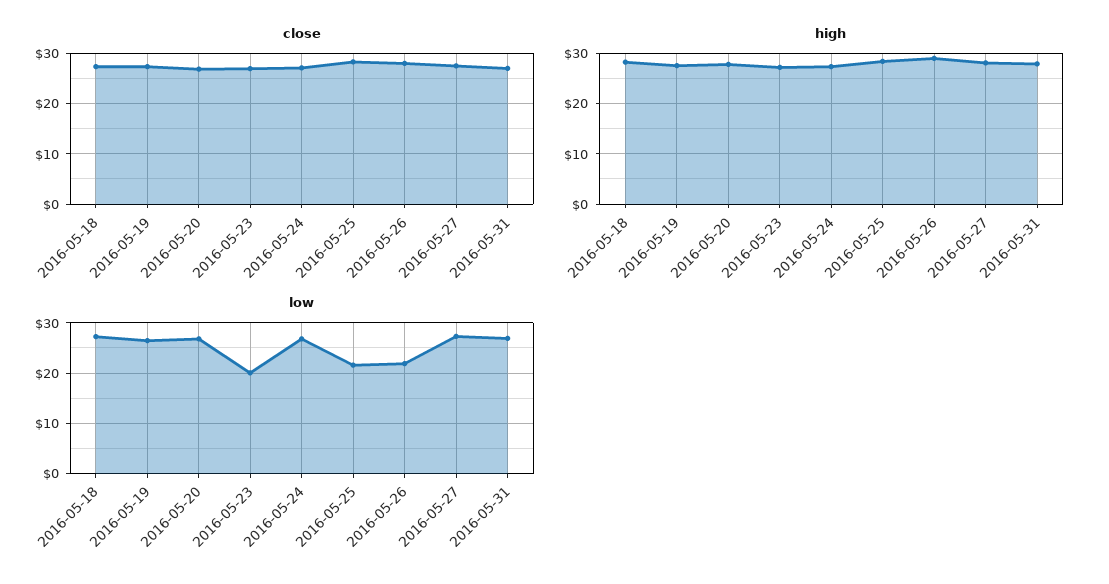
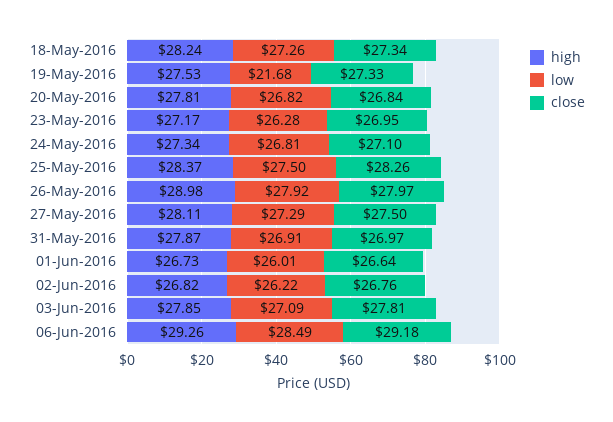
low, 2016-05-19: 26 -> 21.68
low, 2016-05-23: 20 -> 26.28
low, 2016-05-25: 22 -> 27.5
low, 2016-05-26: 22 -> 27.92
high, 01-Jun-2016: none -> 26.73
low, 01-Jun-2016: none -> 26.01
close, 01-Jun-2016: none -> 26.64
high, 02-Jun-2016: none -> 26.82
low, 02-Jun-2016: none -> 26.22
close, 02-Jun-2016: none -> 26.76
high, 03-Jun-2016: none -> 27.85
low, 03-Jun-2016: none -> 27.09
close, 03-Jun-2016: none -> 27.81
high, 06-Jun-2016: none -> 29.26
low, 06-Jun-2016: none -> 28.49
close, 06-Jun-2016: none -> 29.18

